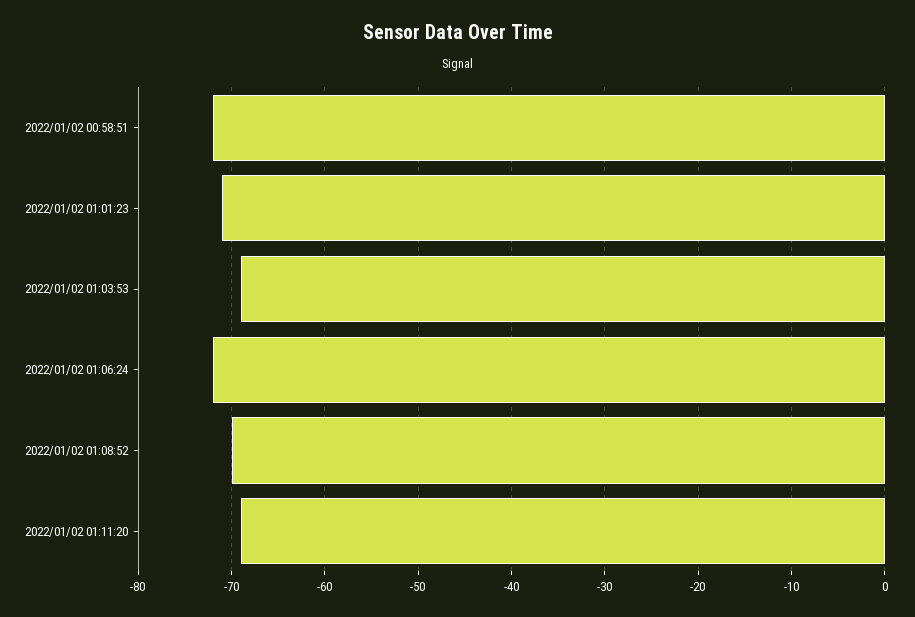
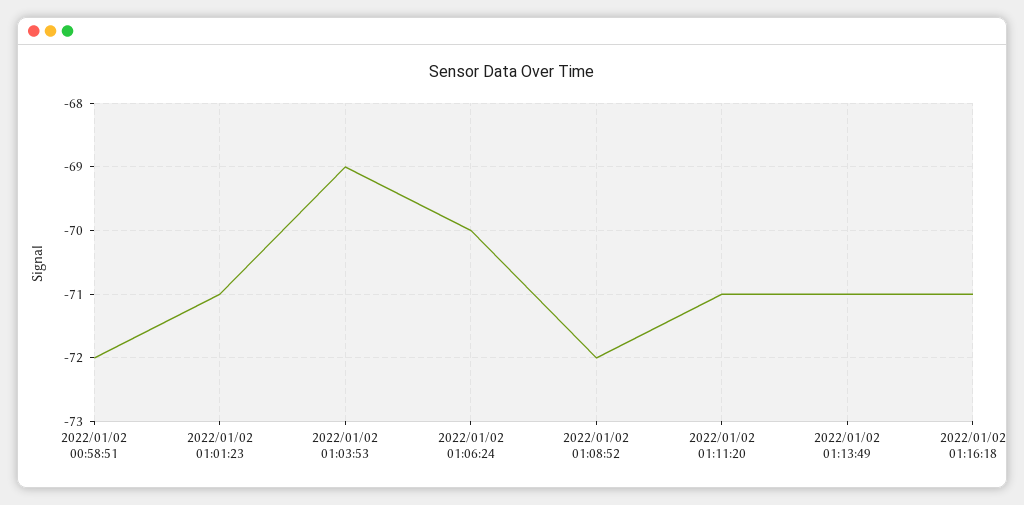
2022/01/02 01:06:24: -72 -> -70
2022/01/02 01:08:52: -70 -> -72
2022/01/02 01:11:20: -69 -> -71
2022/01/02 01:13:49: none -> -71
2022/01/02 01:16:18: none -> -71

